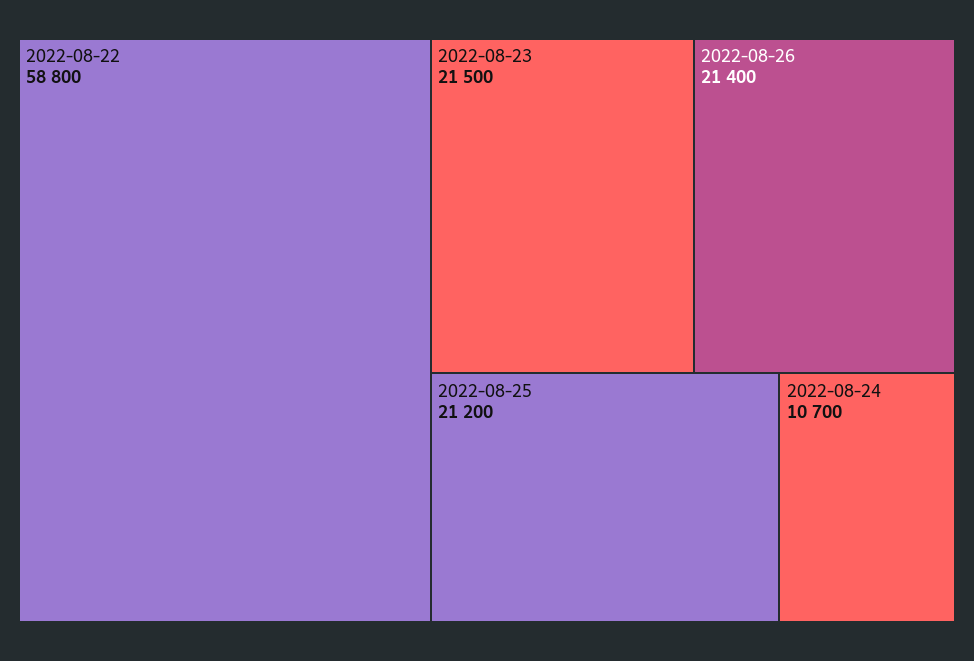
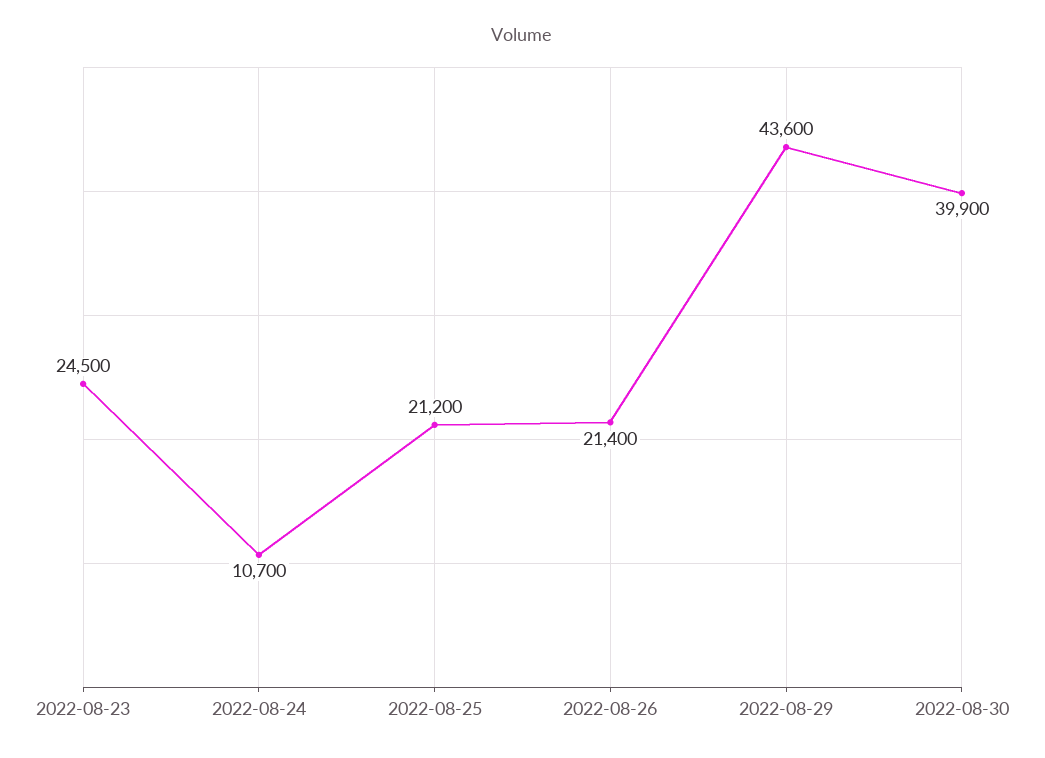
2022-08-22: 58800 -> none
2022-08-23: 21500 -> 24500
2022-08-29: none -> 43600
2022-08-30: none -> 39900

